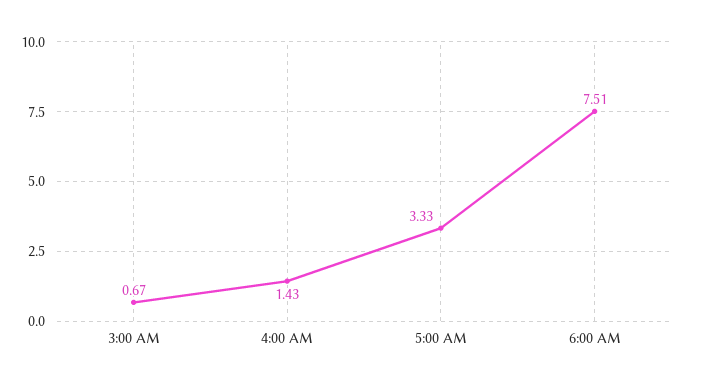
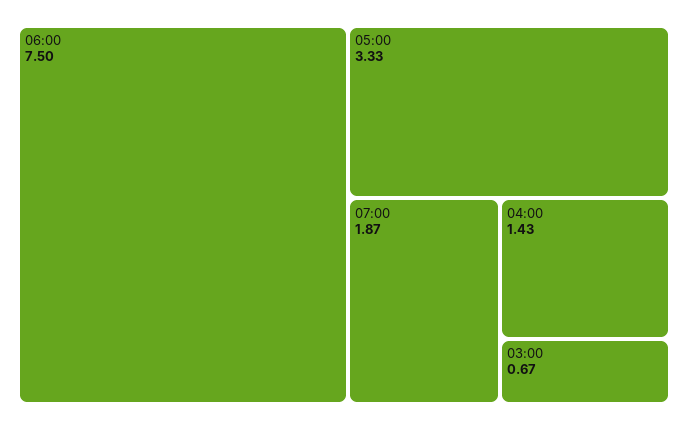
6:00 AM: 7.51 -> 7.5
07:00: none -> 1.87

